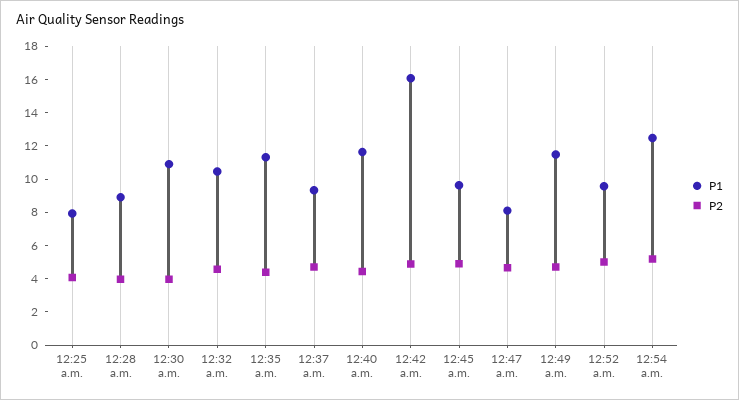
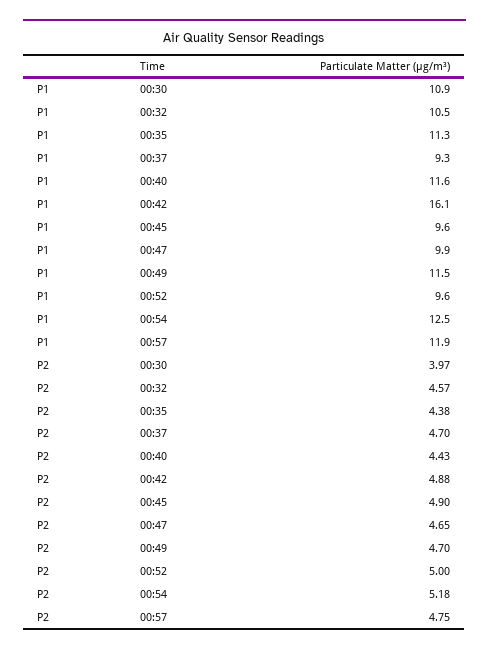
P1, 12:25 a.m.: 8 -> none
P2, 12:25 a.m.: 4 -> none
P1, 12:28 a.m.: 9 -> none
P2, 12:28 a.m.: 4 -> none
P1, 12:47 a.m.: 8 -> 9.9
P1, 00:57: none -> 11.9
P2, 00:57: none -> 4.75

